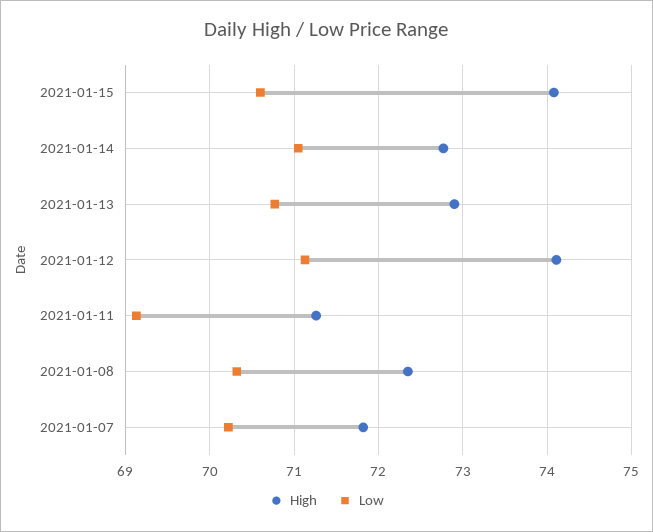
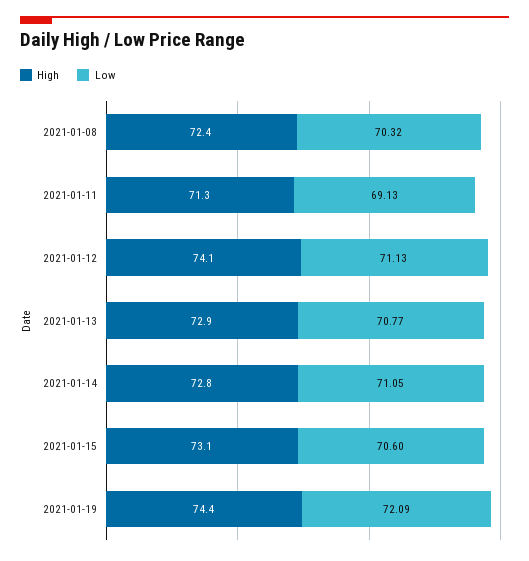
High, 2021-01-15: 74.1 -> 73.1
High, 2021-01-07: 71.8 -> none
Low, 2021-01-07: 70.2 -> none
High, 2021-01-19: none -> 74.4
Low, 2021-01-19: none -> 72.09

